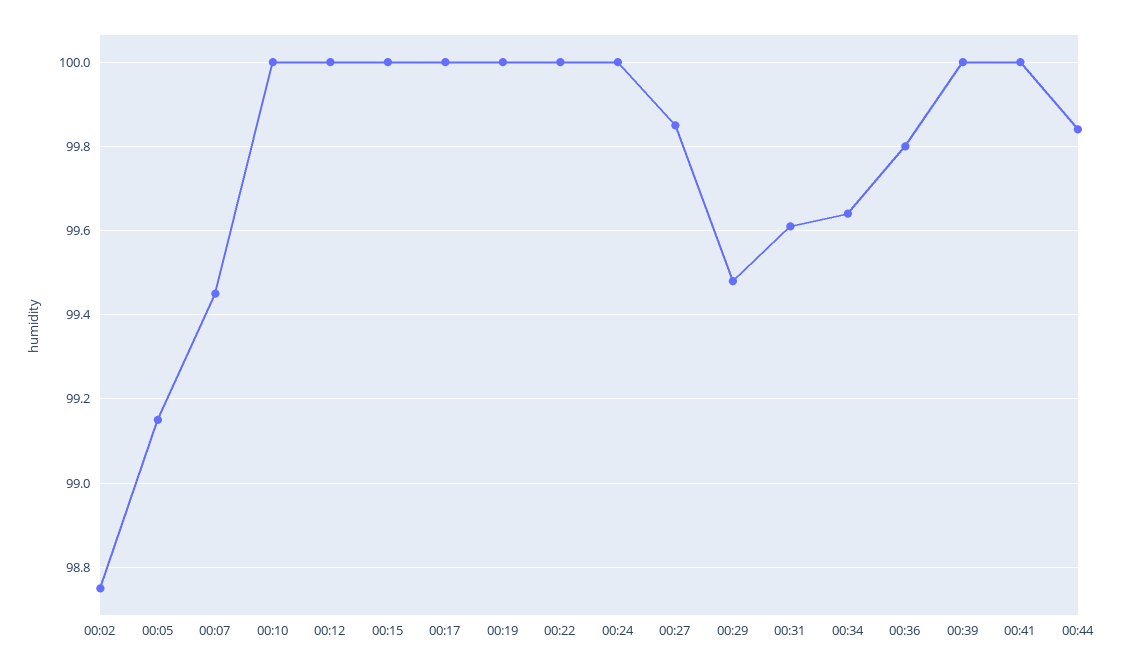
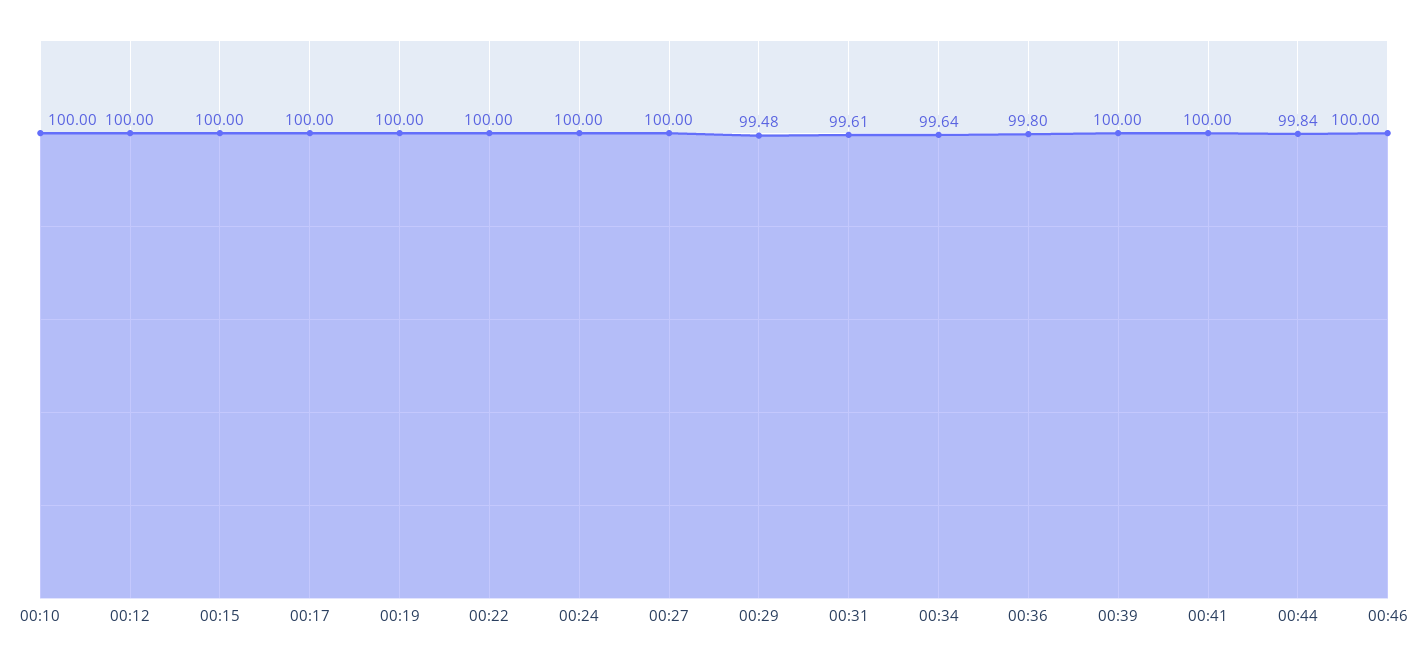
00:02: 98.75 -> none
00:05: 99.15 -> none
00:07: 99.45 -> none
00:27: 99.85 -> 100
00:46: none -> 100

